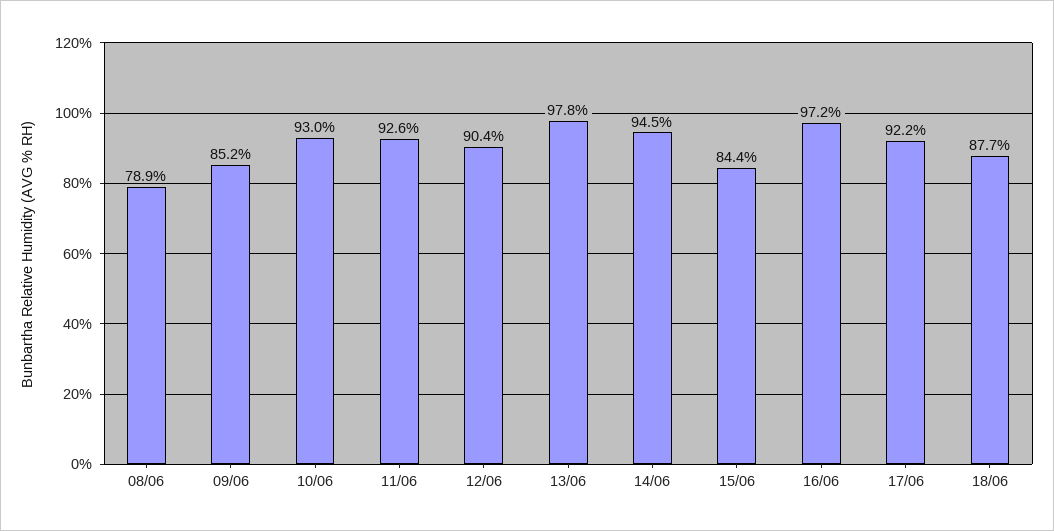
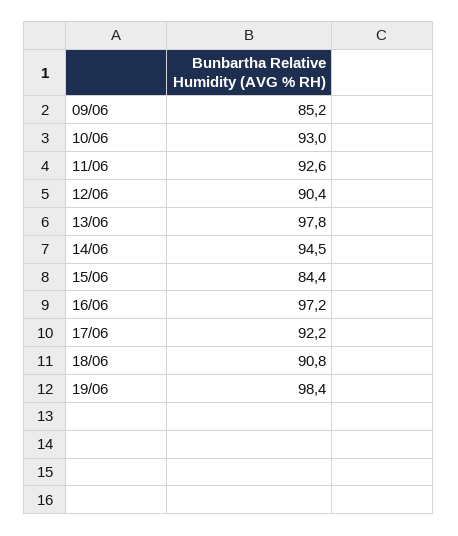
08/06: 78.9 -> none
18/06: 87.7 -> 90.8
19/06: none -> 98.4

